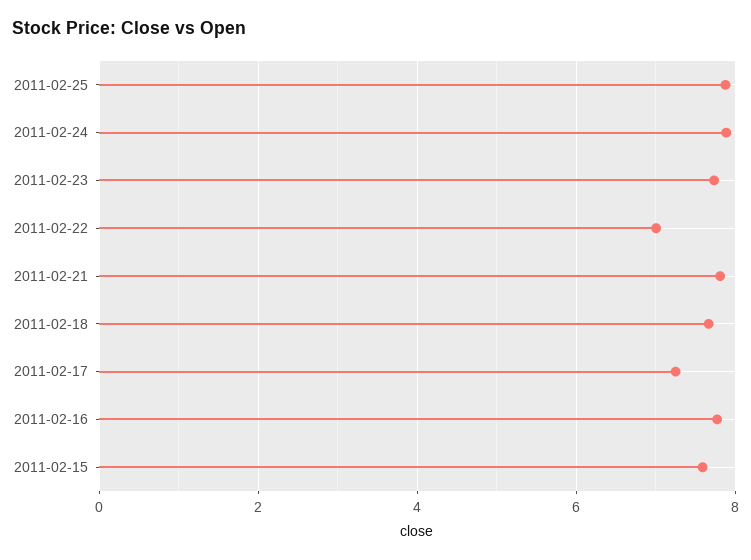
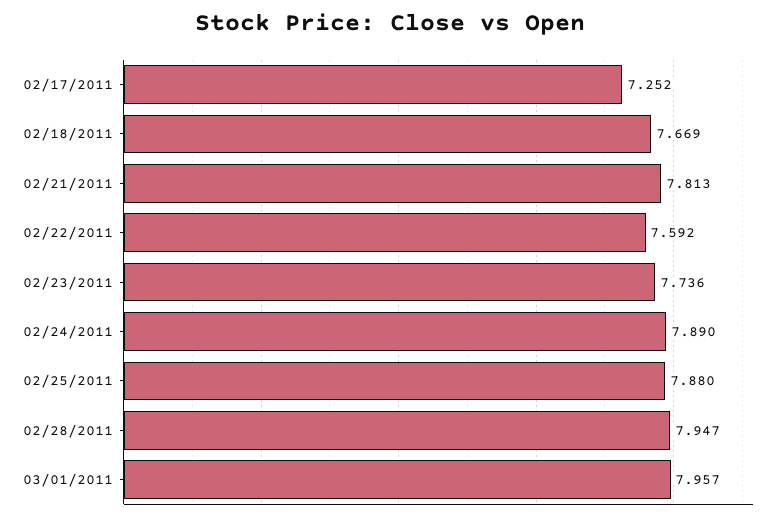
2011-02-22: 7 -> 7.592
2011-02-16: 7.8 -> none
2011-02-15: 7.6 -> none
02/28/2011: none -> 7.947
03/01/2011: none -> 7.957

